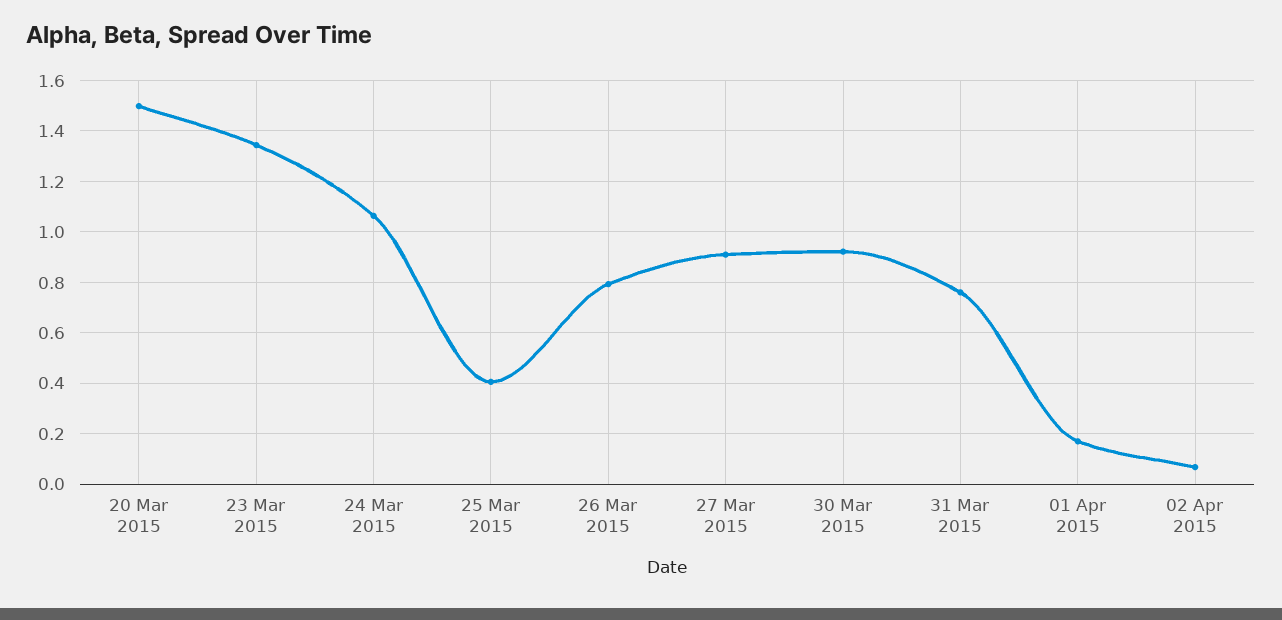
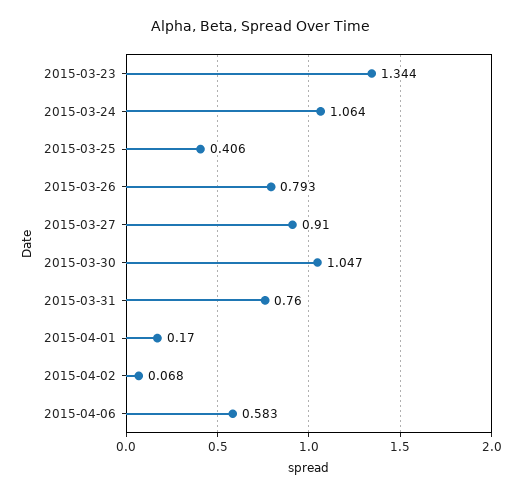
20 Mar 2015: 1.5 -> none
30 Mar 2015: 0.925 -> 1.047
2015-04-06: none -> 0.583

